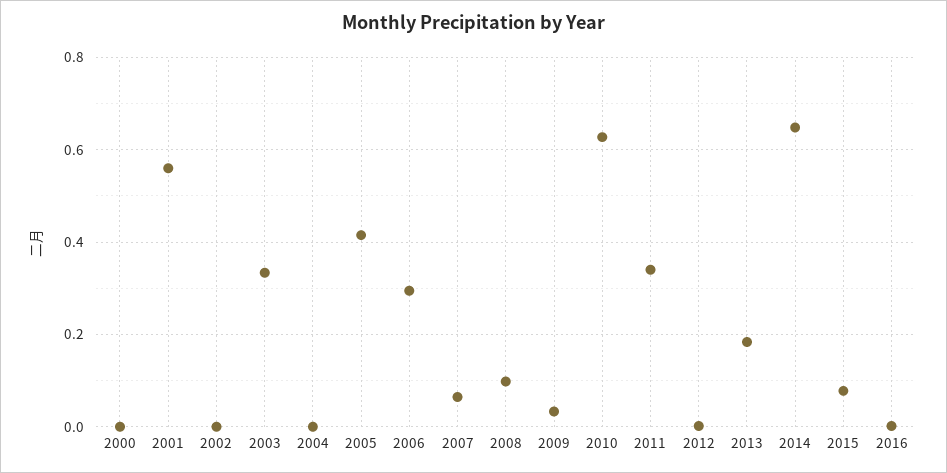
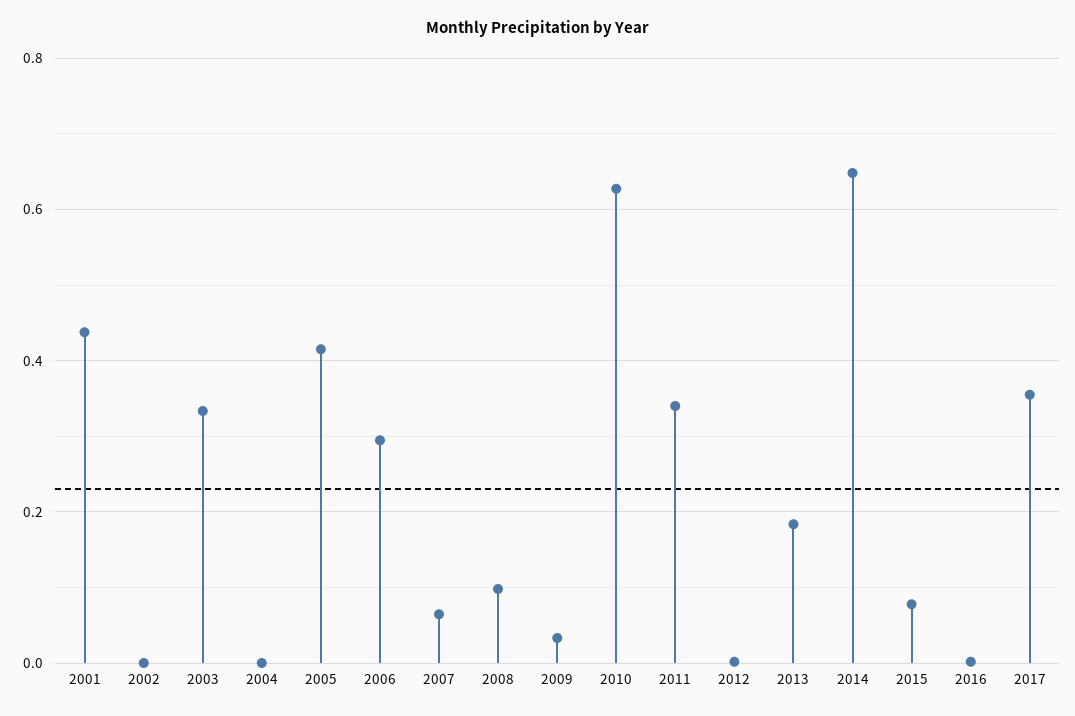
2000: 0 -> none
2001: 0.56 -> 0.44
2017: none -> 0.36

